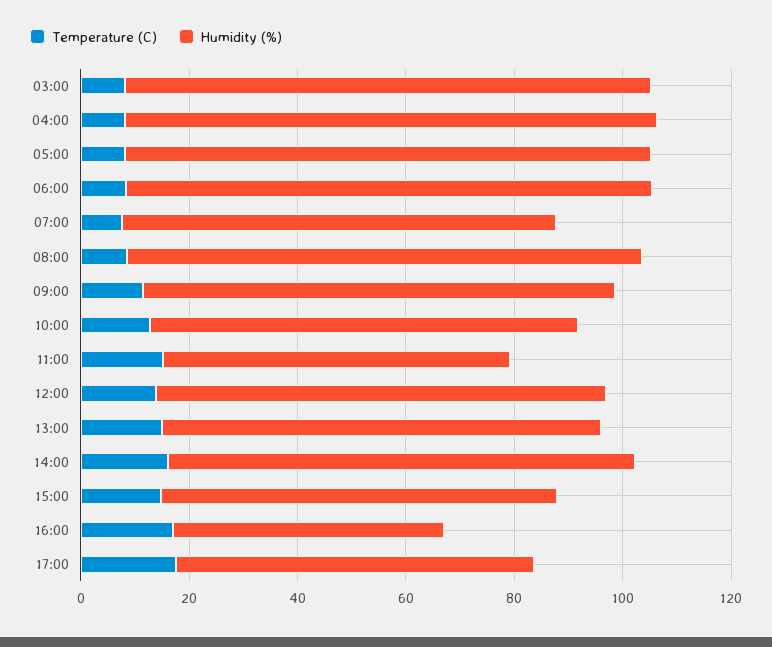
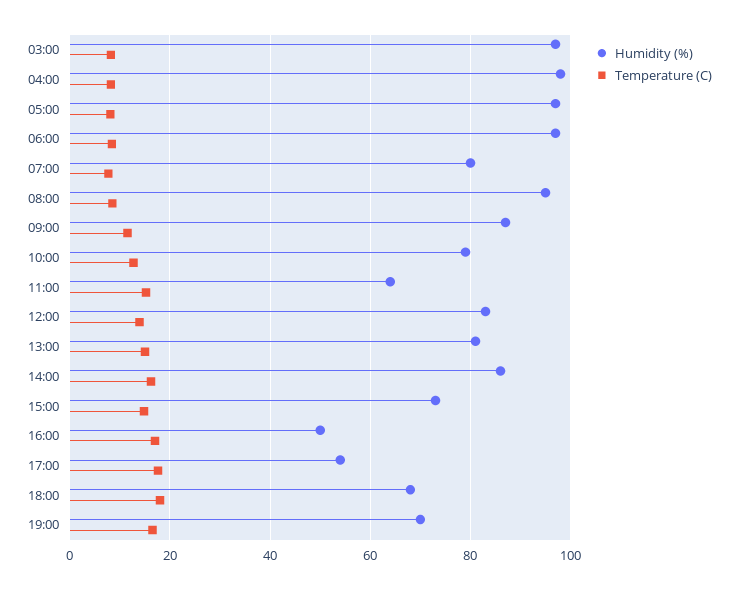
Humidity (%), 17:00: 65 -> 54
Humidity (%), 18:00: none -> 68
Temperature (C), 18:00: none -> 18
Humidity (%), 19:00: none -> 70
Temperature (C), 19:00: none -> 16

